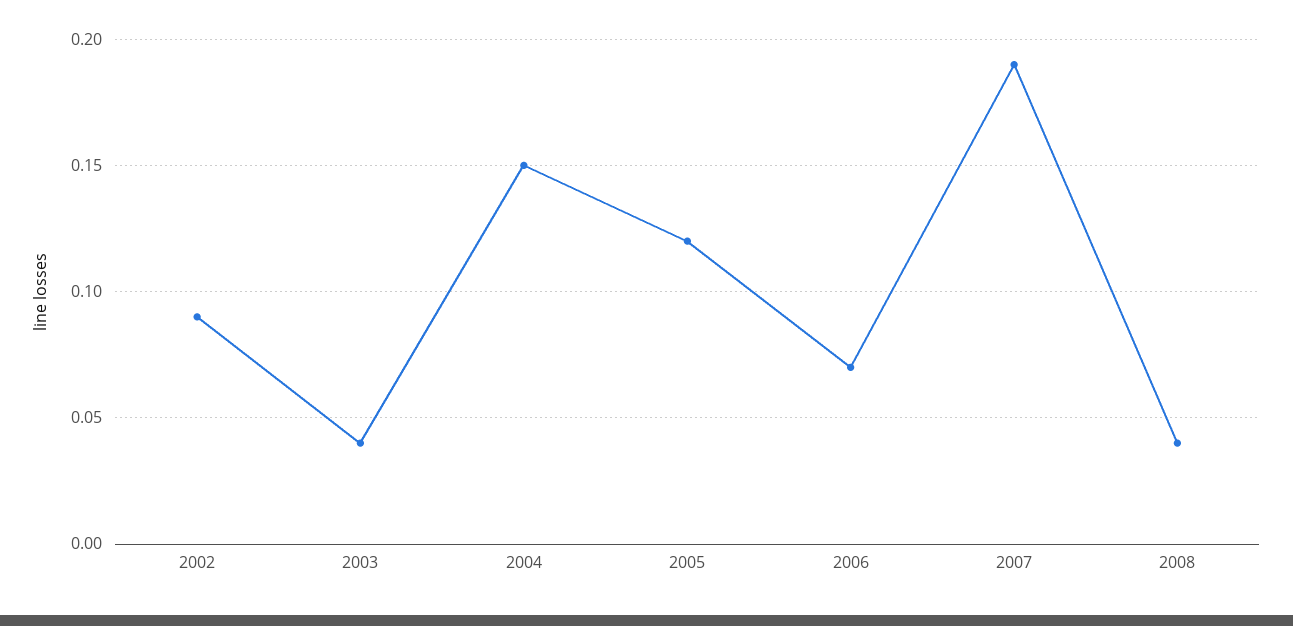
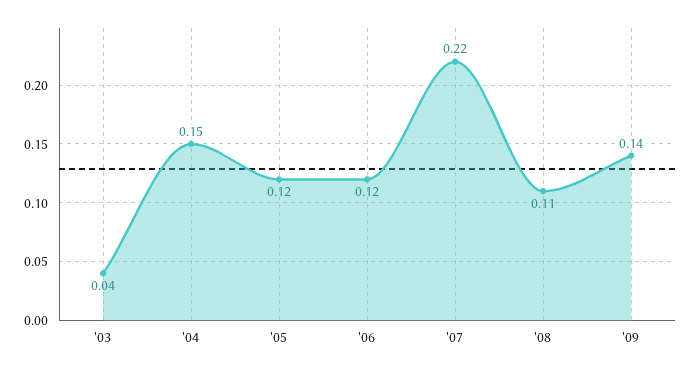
2002: 0.09 -> none
2006: 0.07 -> 0.12
2007: 0.19 -> 0.22
2008: 0.04 -> 0.11
'09: none -> 0.14

